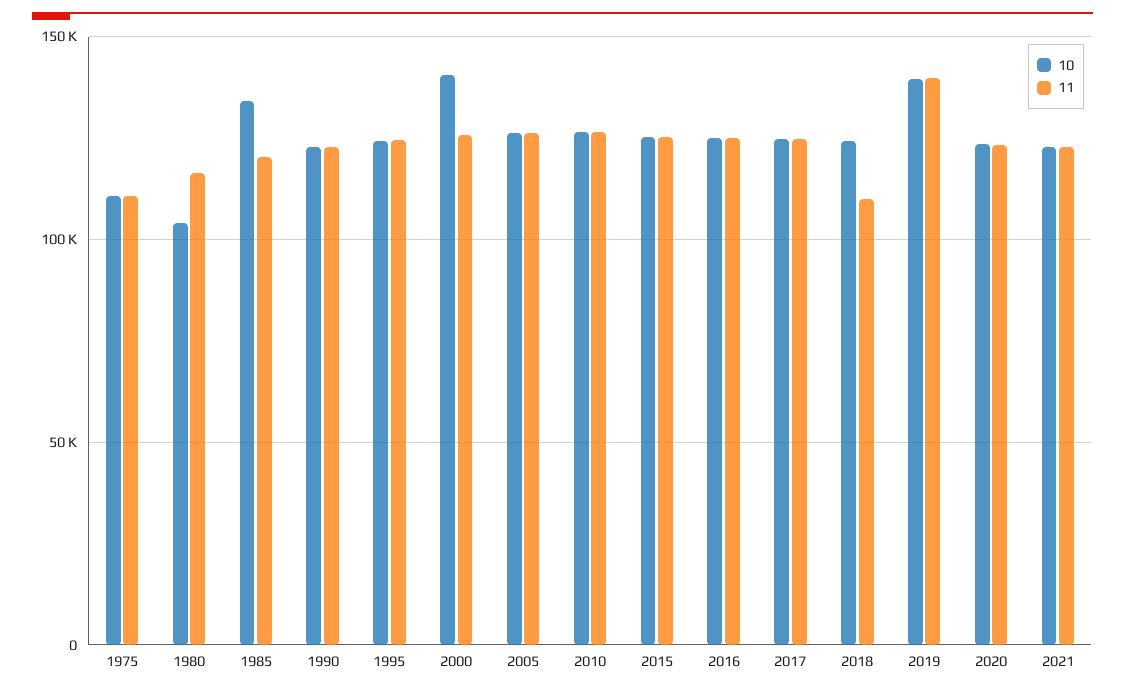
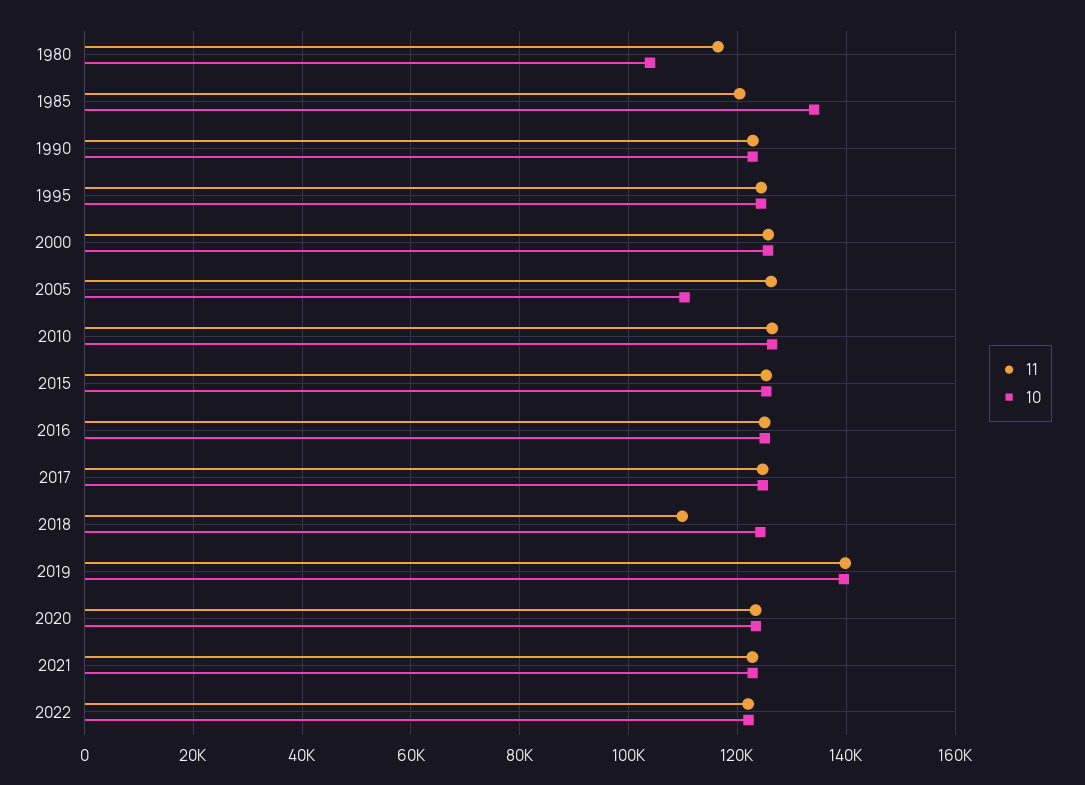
10, 1975: 110000 -> none
11, 1975: 110000 -> none
10, 2000: 140000 -> 126000
10, 2005: 125000 -> 110000
11, 2022: none -> 122000
10, 2022: none -> 122000

